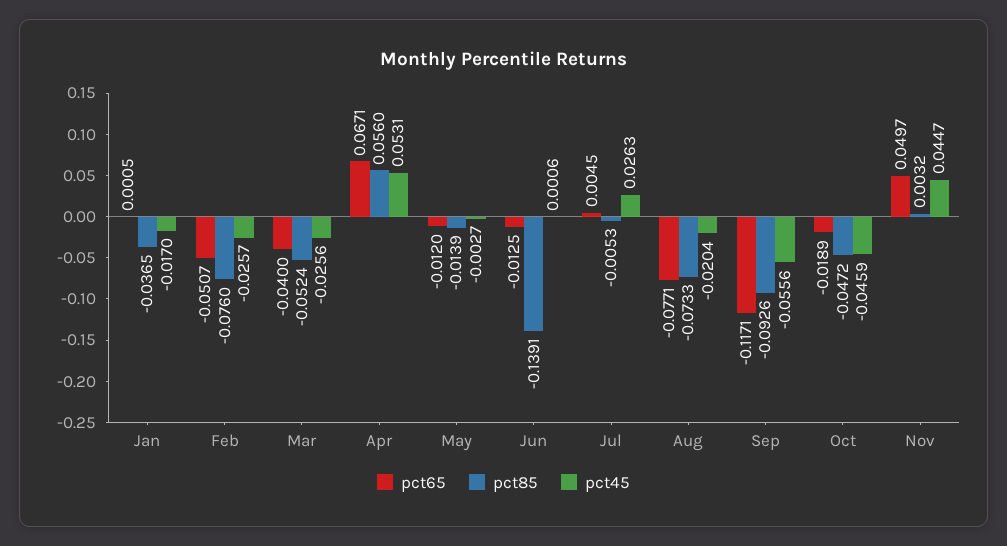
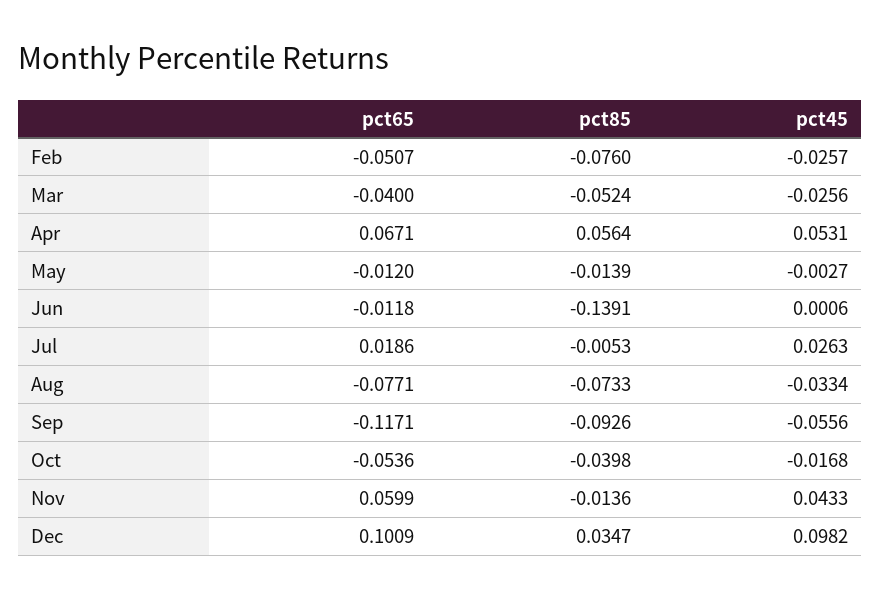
pct65, Jan: 0.0005 -> none
pct85, Jan: -0.0365 -> none
pct45, Jan: -0.017 -> none
pct85, Apr: 0.056 -> 0.0564
pct65, Jun: -0.0125 -> -0.0118
pct65, Jul: 0.0045 -> 0.0186
pct45, Aug: -0.0204 -> -0.0334
pct65, Oct: -0.0189 -> -0.0536
pct85, Oct: -0.0472 -> -0.0398
pct45, Oct: -0.0459 -> -0.0168
pct65, Nov: 0.0497 -> 0.0599
pct85, Nov: 0.0032 -> -0.0136
pct45, Nov: 0.0447 -> 0.0433
pct65, Dec: none -> 0.1009
pct85, Dec: none -> 0.0347
pct45, Dec: none -> 0.0982

